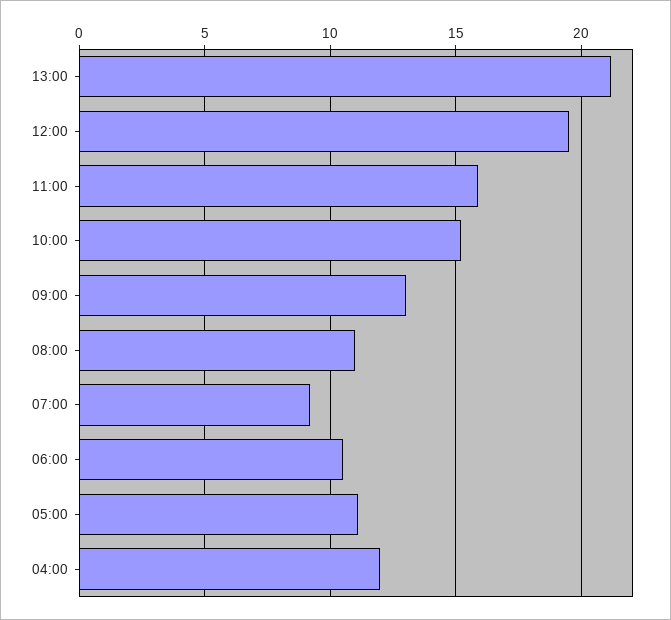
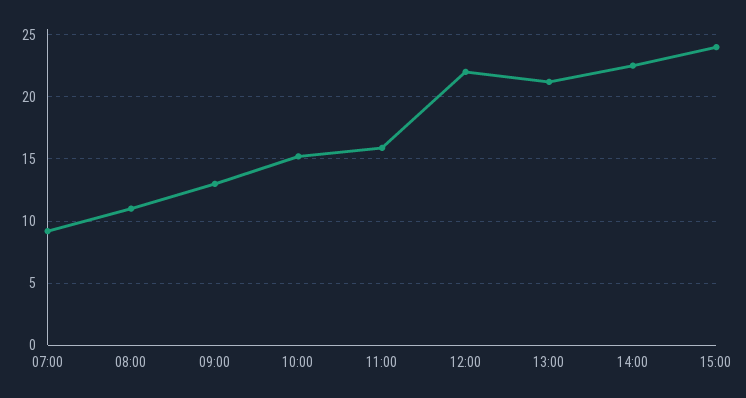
12:00: 19.5 -> 22
06:00: 10.5 -> none
05:00: 11 -> none
04:00: 12 -> none
14:00: none -> 22.5
15:00: none -> 24

